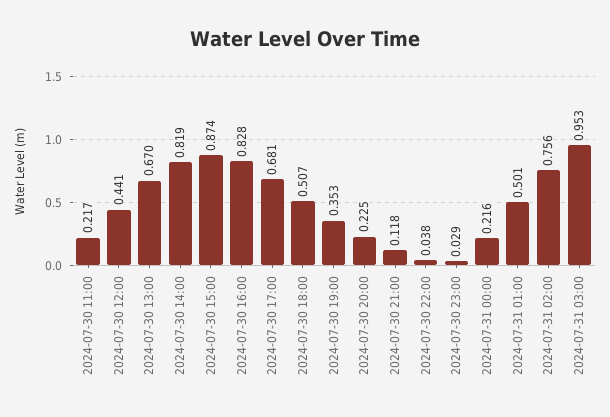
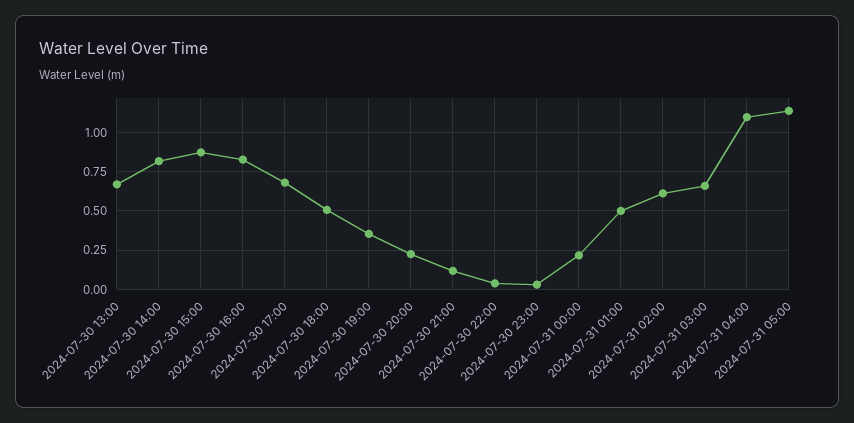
2024-07-30 11:00: 0.217 -> none
2024-07-30 12:00: 0.441 -> none
2024-07-31 02:00: 0.756 -> 0.6
2024-07-31 03:00: 0.953 -> 0.65
2024-07-31 04:00: none -> 1.1
2024-07-31 05:00: none -> 1.15

